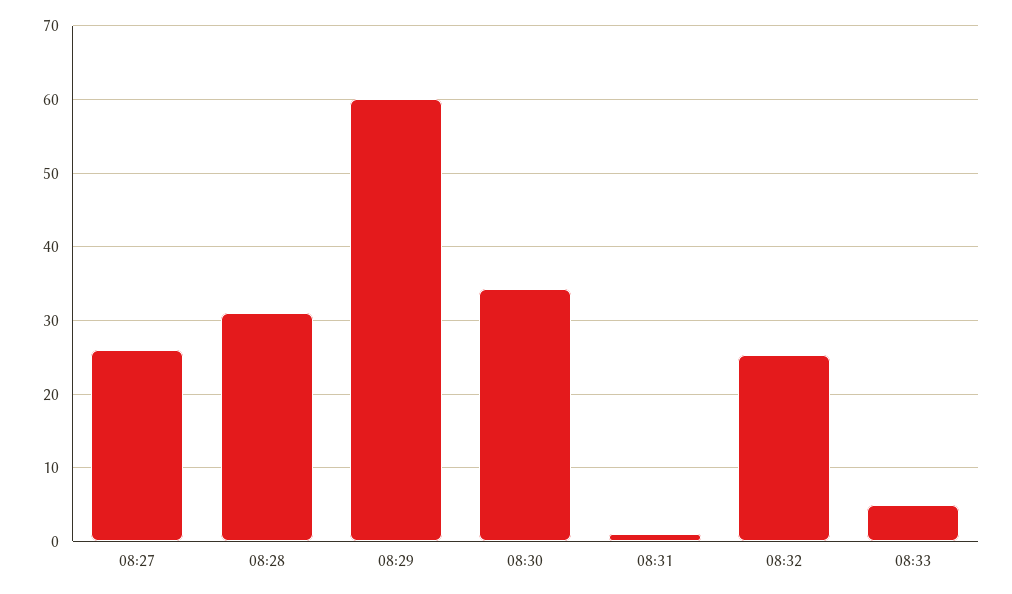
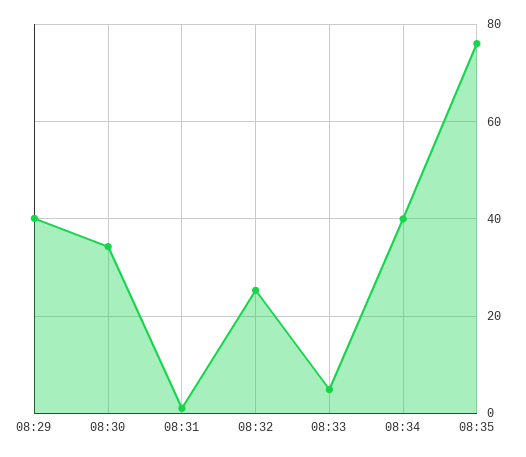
08:27: 26 -> none
08:28: 31 -> none
08:29: 60 -> 40
08:34: none -> 40
08:35: none -> 76

